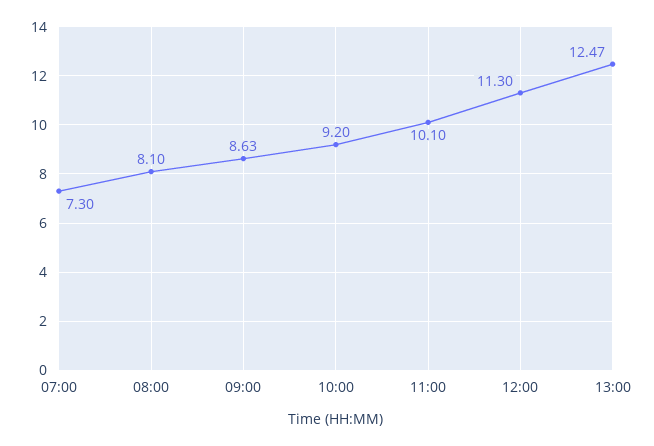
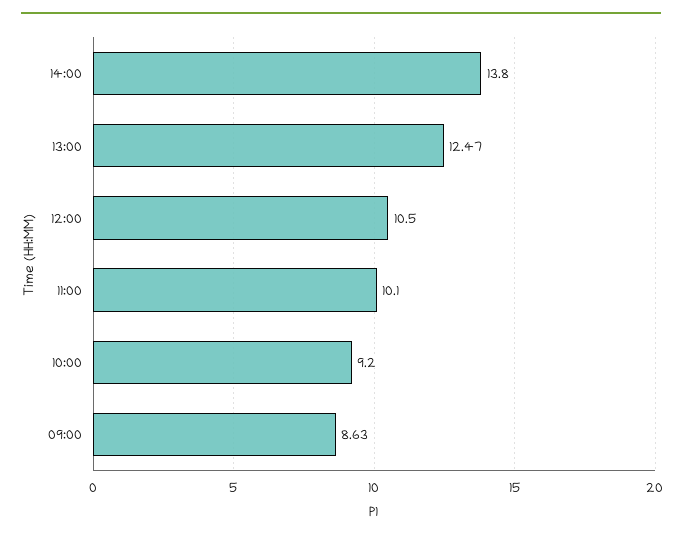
07:00: 7.3 -> none
08:00: 8.1 -> none
12:00: 11.3 -> 10.5
14:00: none -> 13.8

